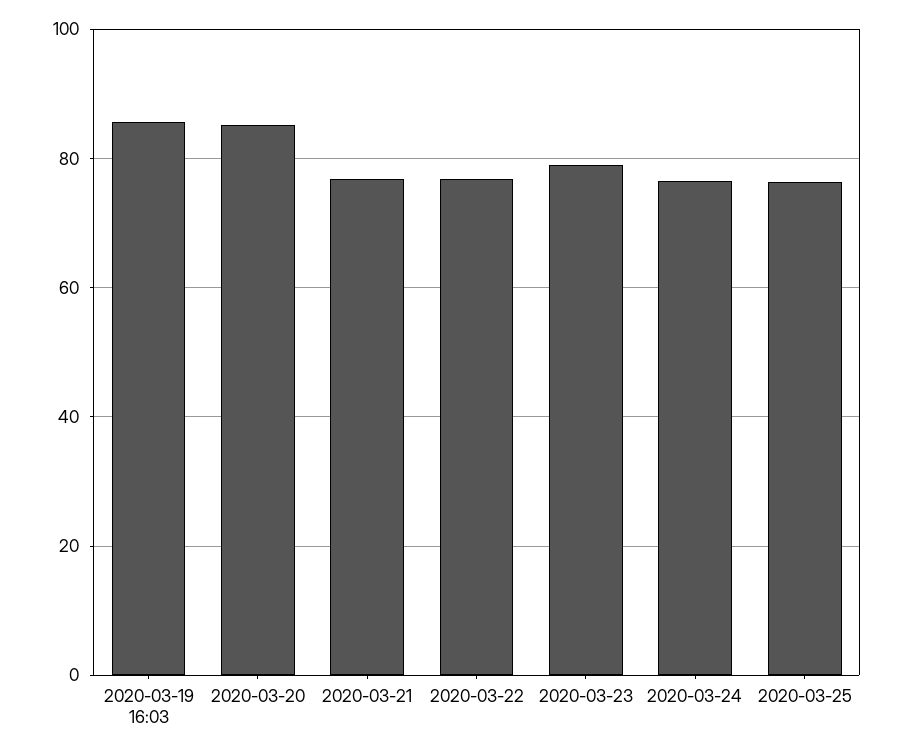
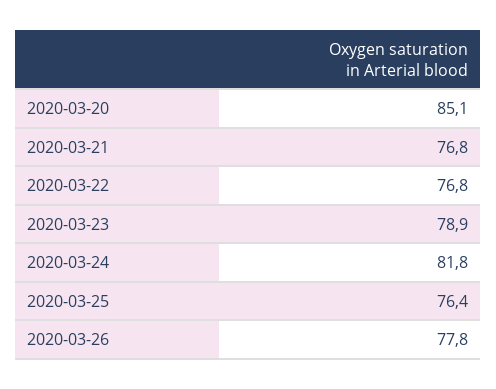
2020-03-19 16:03: 86 -> none
2020-03-24: 76 -> 81.8
2020-03-26: none -> 77.8

